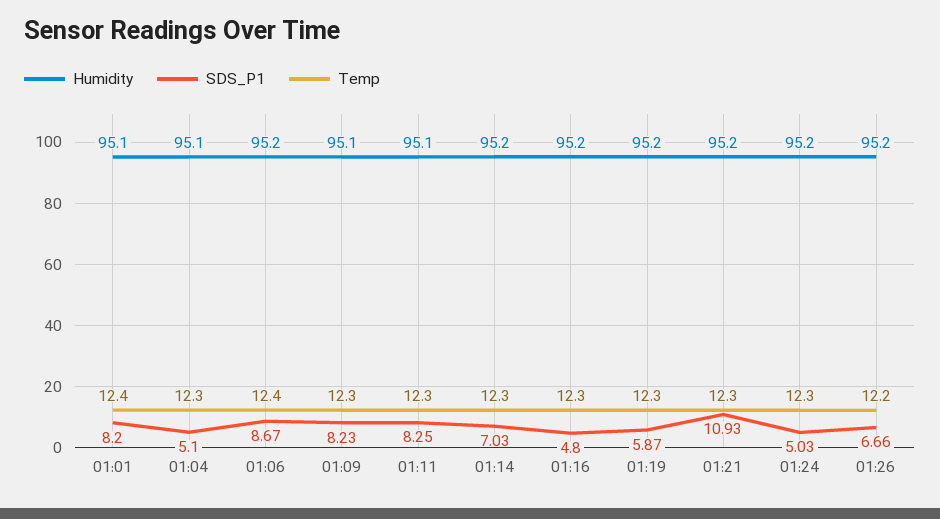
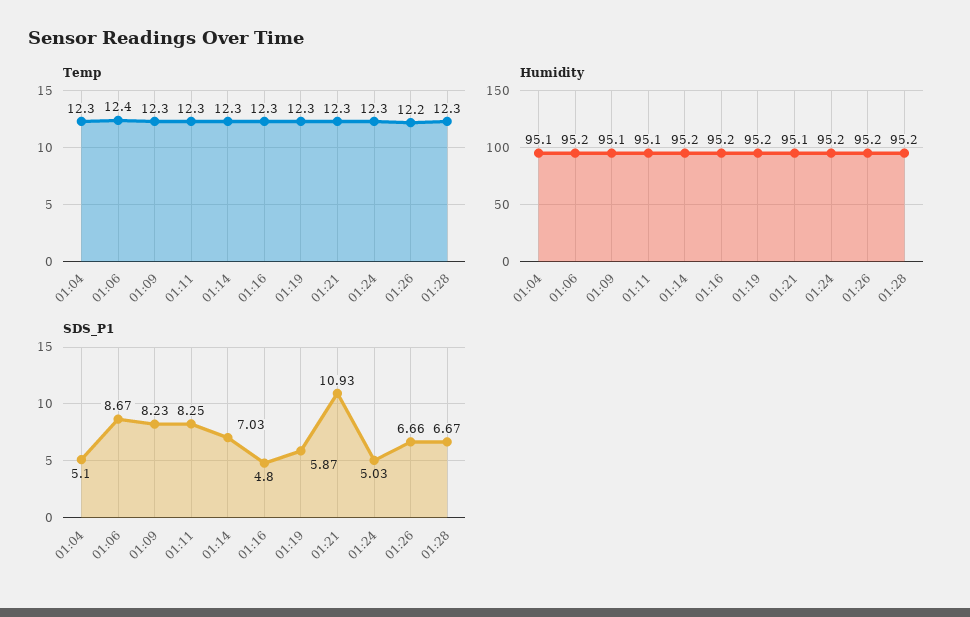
Humidity, 01:01: 95.1 -> none
SDS_P1, 01:01: 8.2 -> none
Temp, 01:01: 12.4 -> none
Humidity, 01:21: 95.2 -> 95.1
Temp, 01:28: none -> 12.3
Humidity, 01:28: none -> 95.2
SDS_P1, 01:28: none -> 6.67

